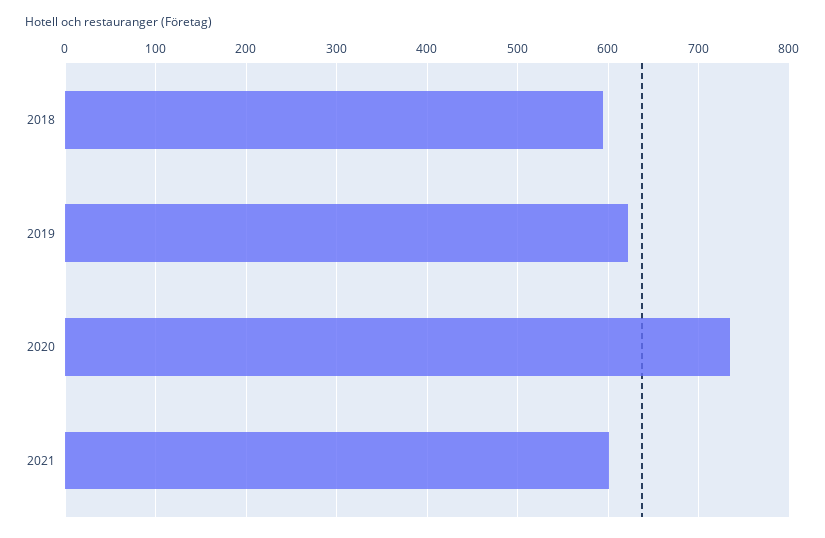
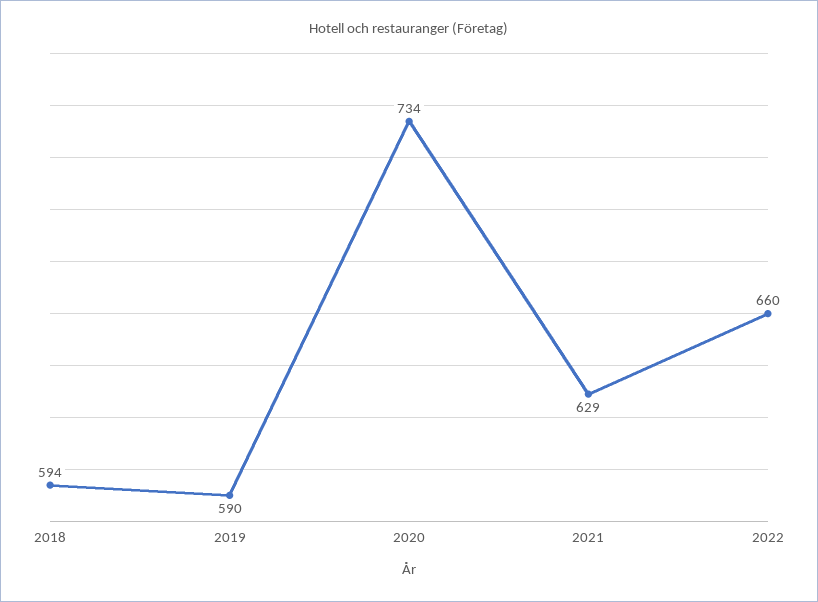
2019: 620 -> 590
2021: 600 -> 629
2022: none -> 660

